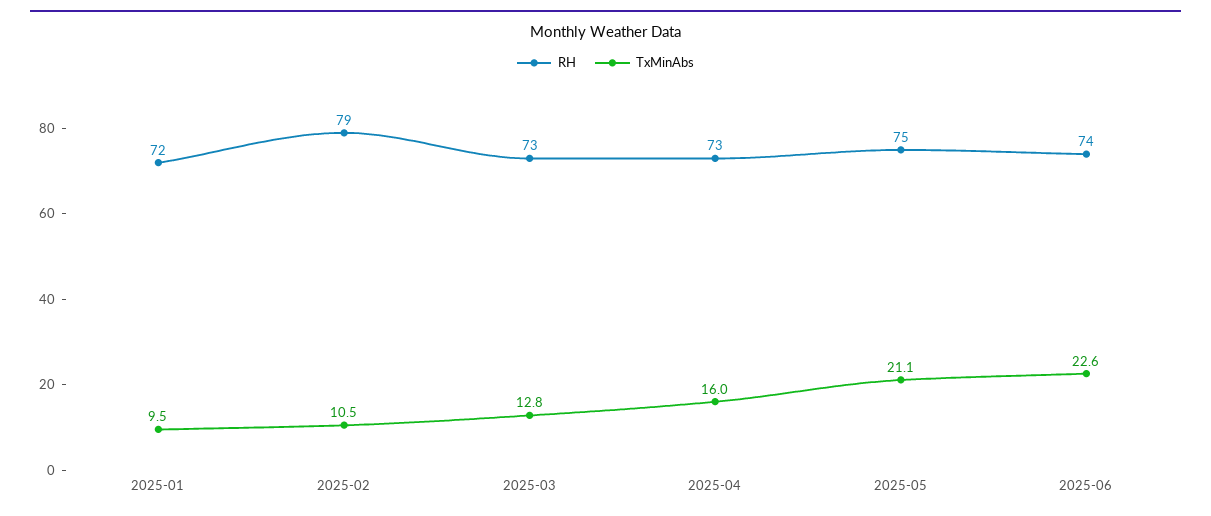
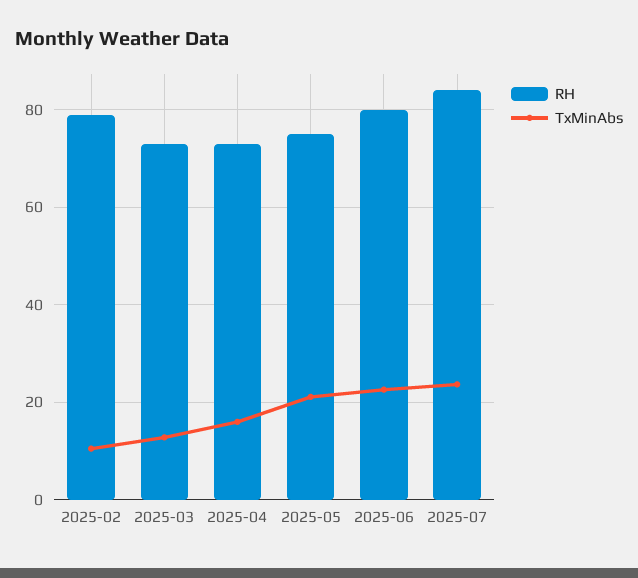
RH, 2025-01: 72 -> none
TxMinAbs, 2025-01: 9.5 -> none
RH, 2025-06: 74 -> 80
RH, 2025-07: none -> 84
TxMinAbs, 2025-07: none -> 24

